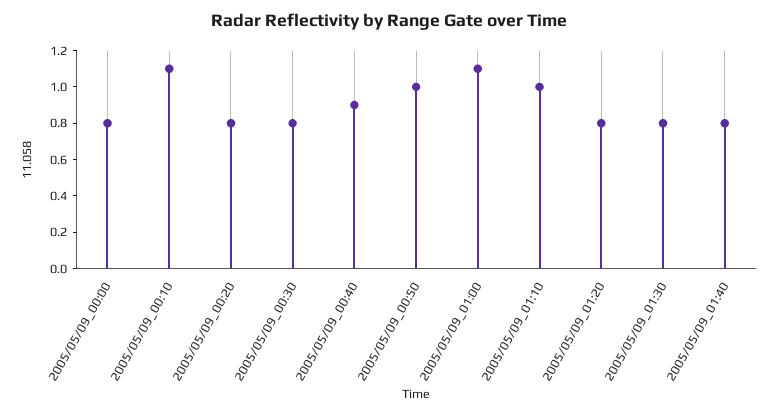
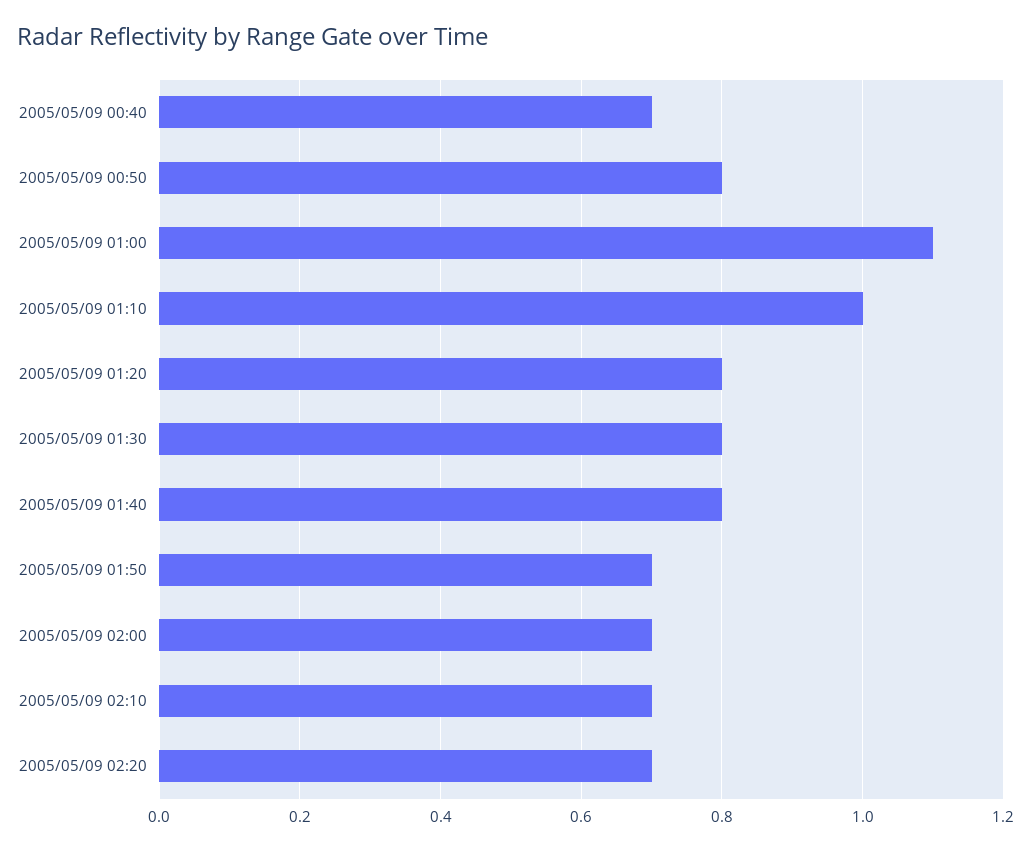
2005/05/09_00:00: 0.8 -> none
2005/05/09_00:10: 1.1 -> none
2005/05/09_00:20: 0.8 -> none
2005/05/09_00:30: 0.8 -> none
2005/05/09_00:40: 0.9 -> 0.7
2005/05/09_00:50: 1 -> 0.8
2005/05/09 01:50: none -> 0.7
2005/05/09 02:00: none -> 0.7
2005/05/09 02:10: none -> 0.7
2005/05/09 02:20: none -> 0.7

